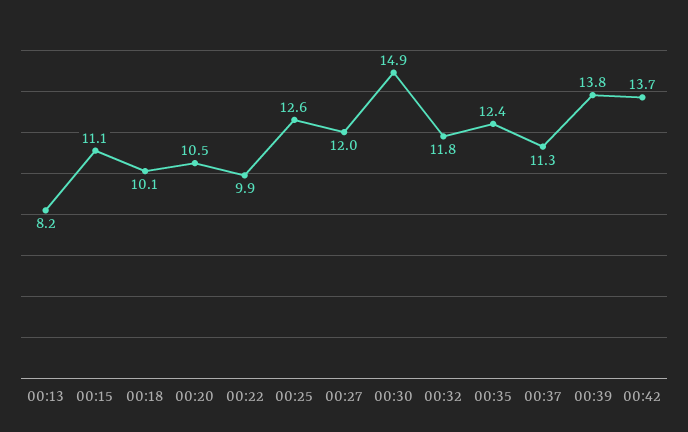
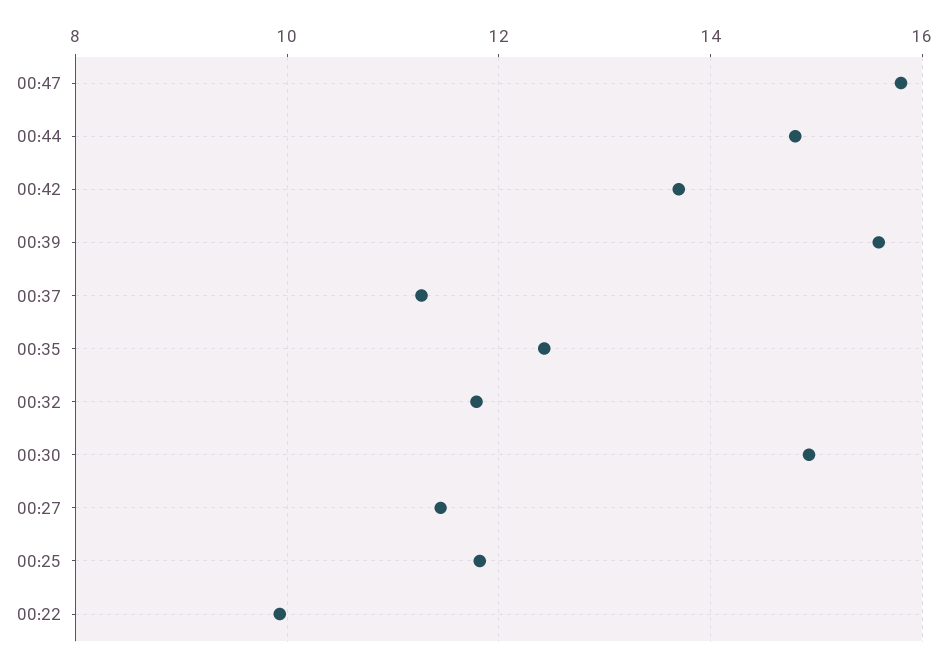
00:13: 8.2 -> none
00:15: 11.1 -> none
00:18: 10.1 -> none
00:20: 10.5 -> none
00:25: 12.6 -> 11.8
00:27: 12 -> 11.4
00:39: 13.8 -> 15.6
00:47: none -> 15.8
00:44: none -> 14.8

